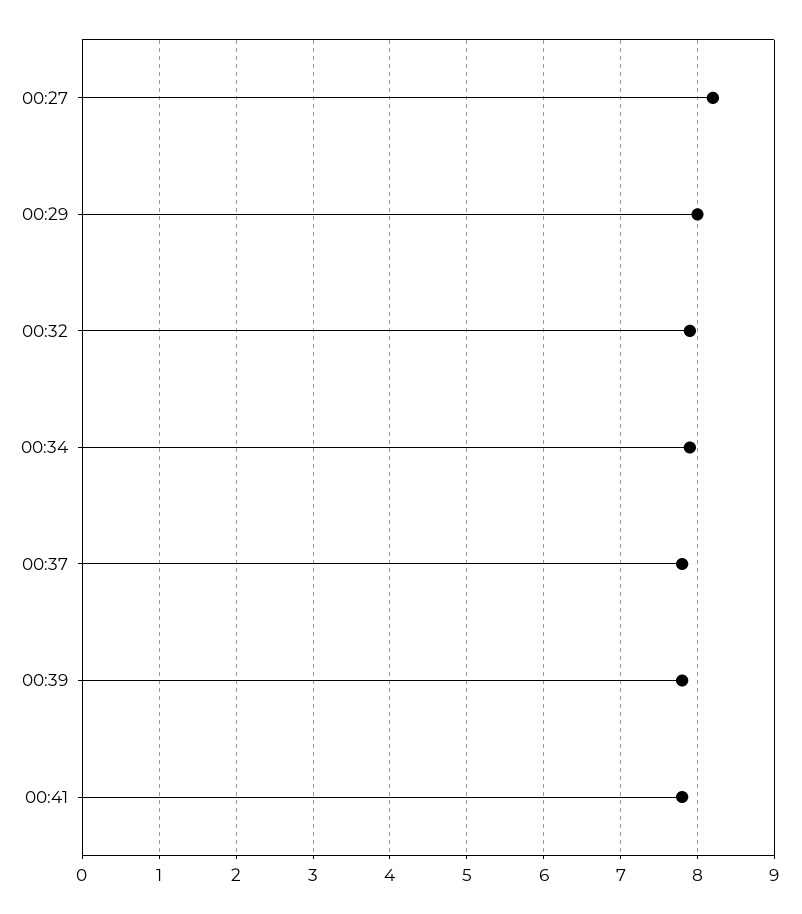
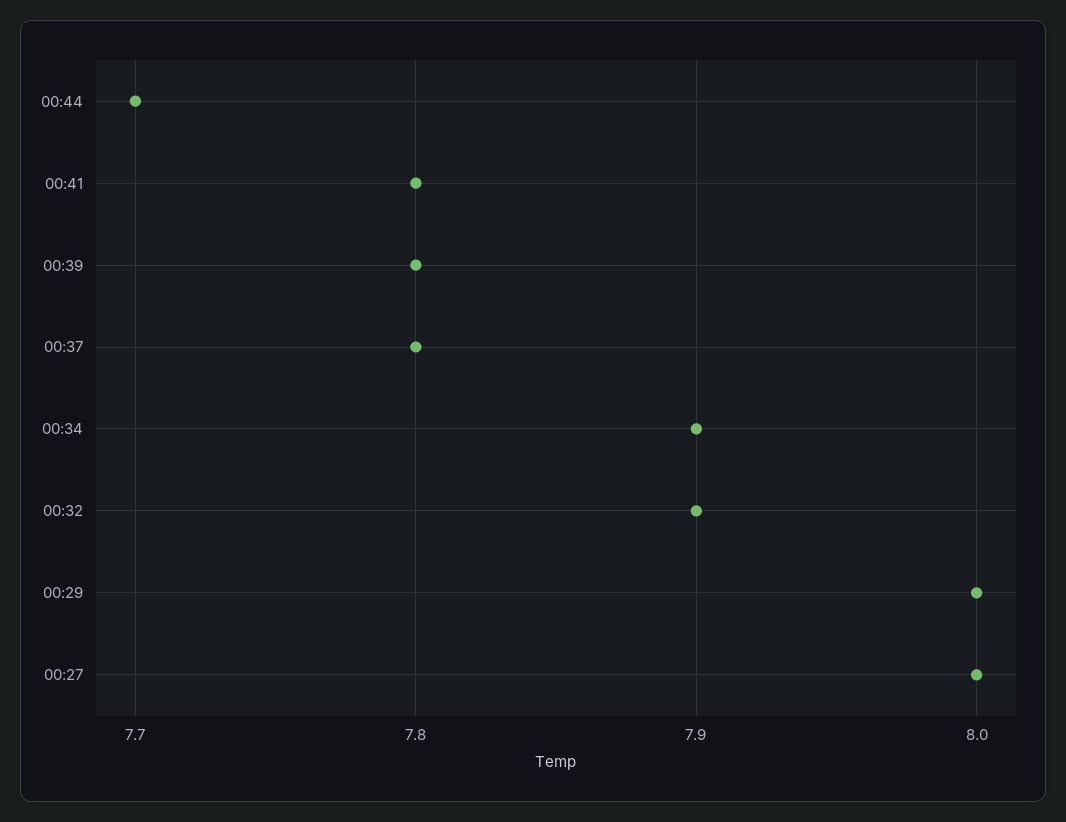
00:27: 8.2 -> 8
00:44: none -> 7.7

